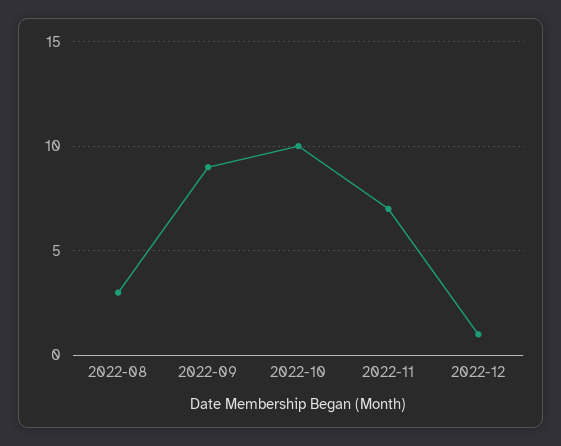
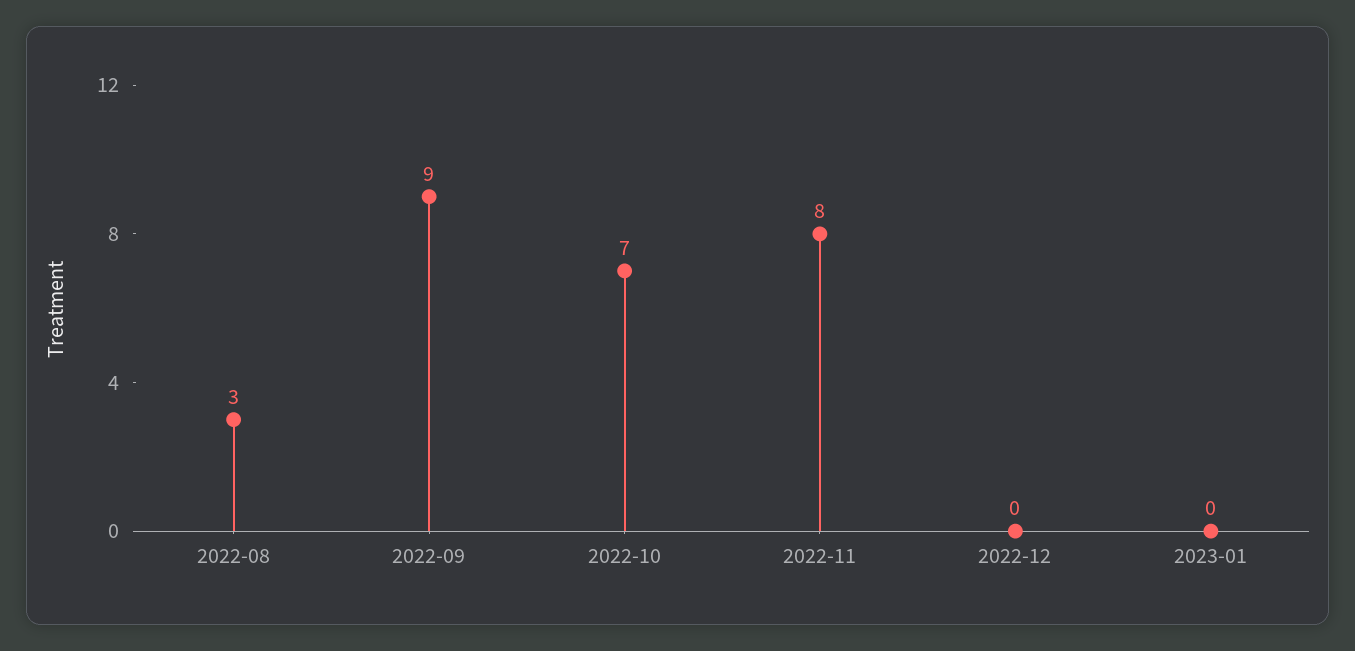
2022-10: 10 -> 7
2022-11: 7 -> 8
2022-12: 1 -> 0
2023-01: none -> 0

